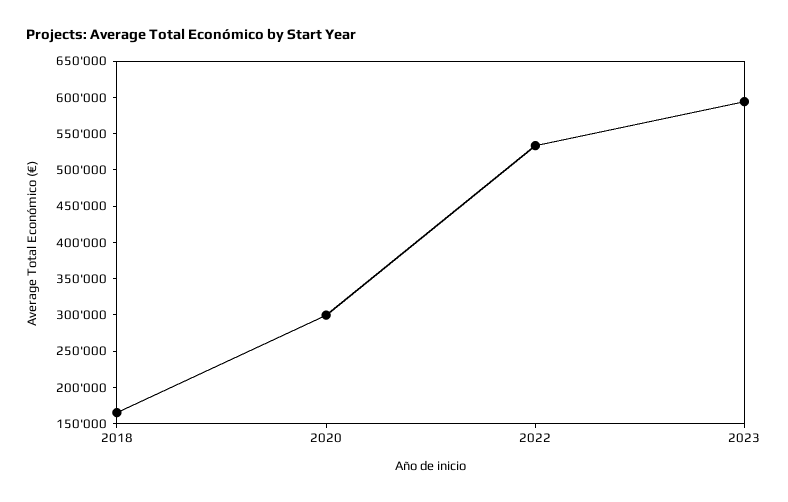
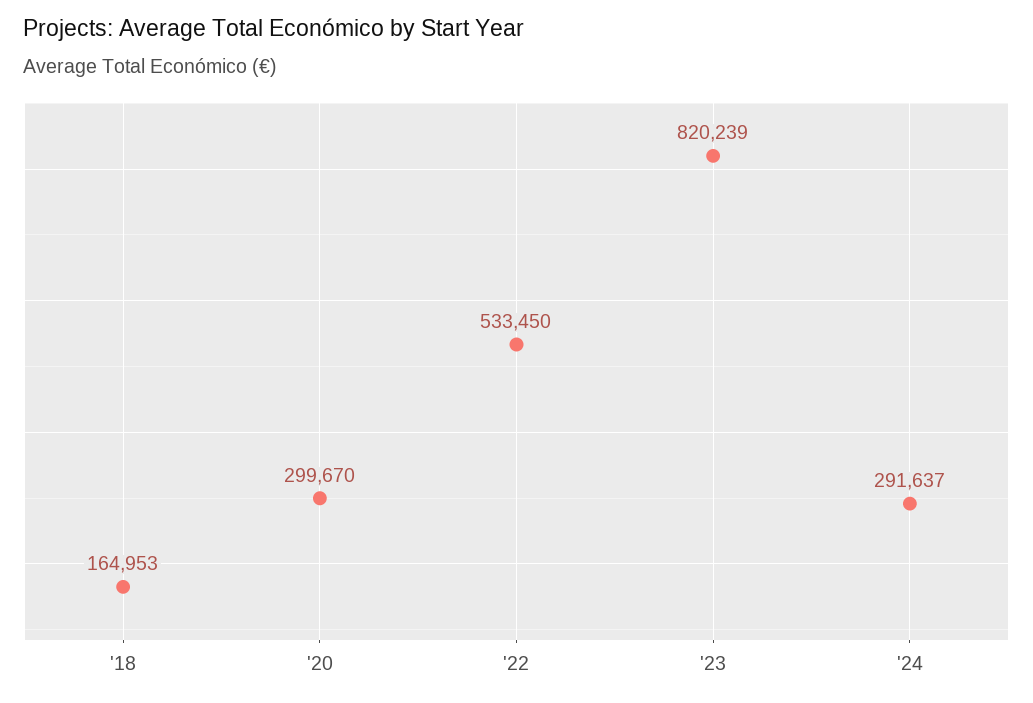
2023: 600000 -> 820239
'24: none -> 291637

